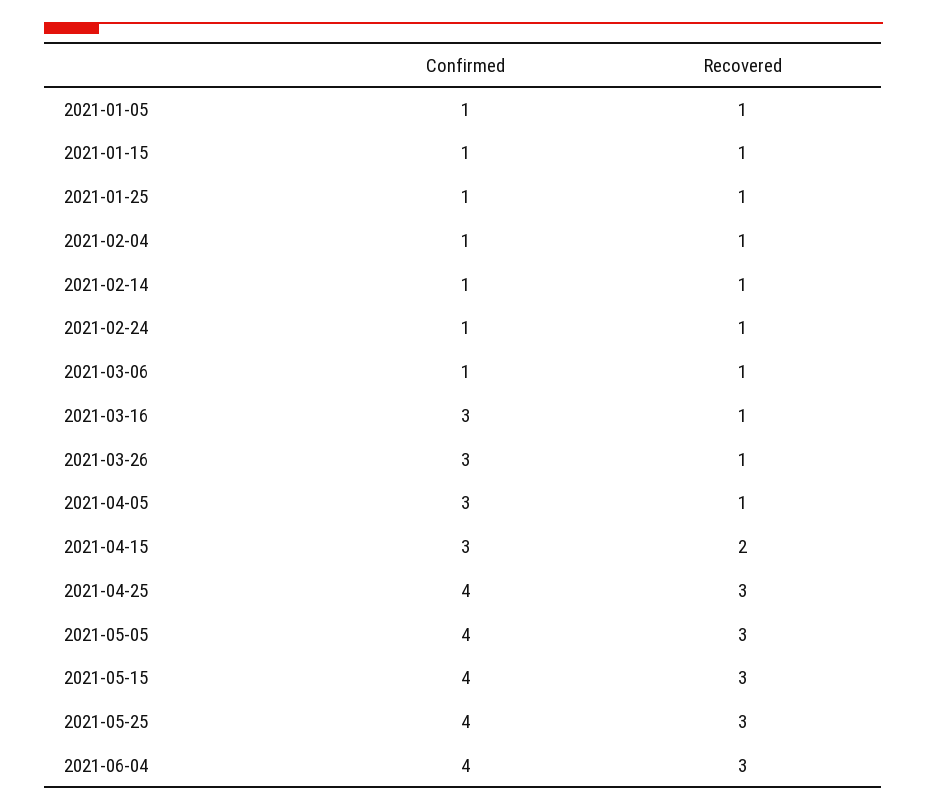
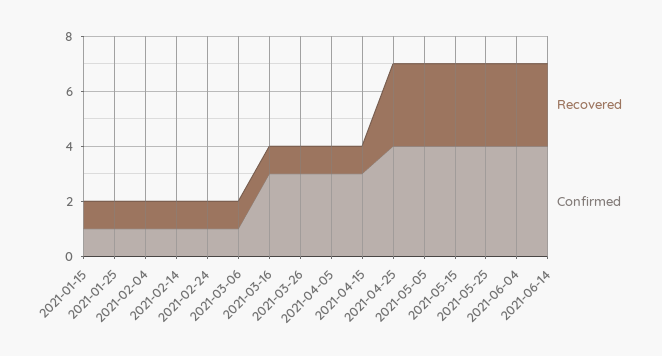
Confirmed, 2021-01-05: 1 -> none
Recovered, 2021-01-05: 1 -> none
Recovered, 2021-04-15: 2 -> 1
Recovered, 2021-06-14: none -> 3
Confirmed, 2021-06-14: none -> 4

